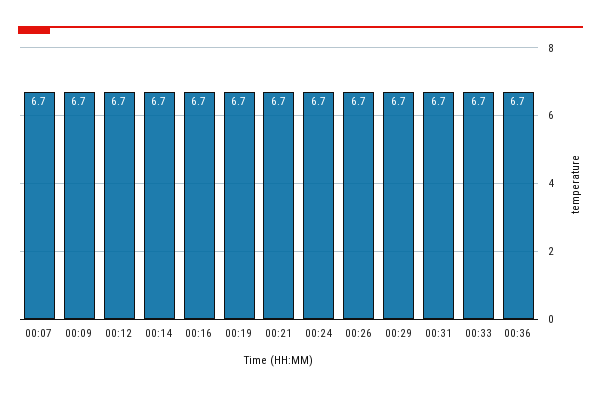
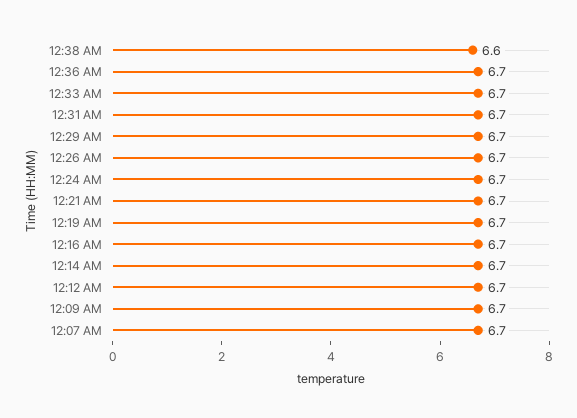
12:38 AM: none -> 6.6

